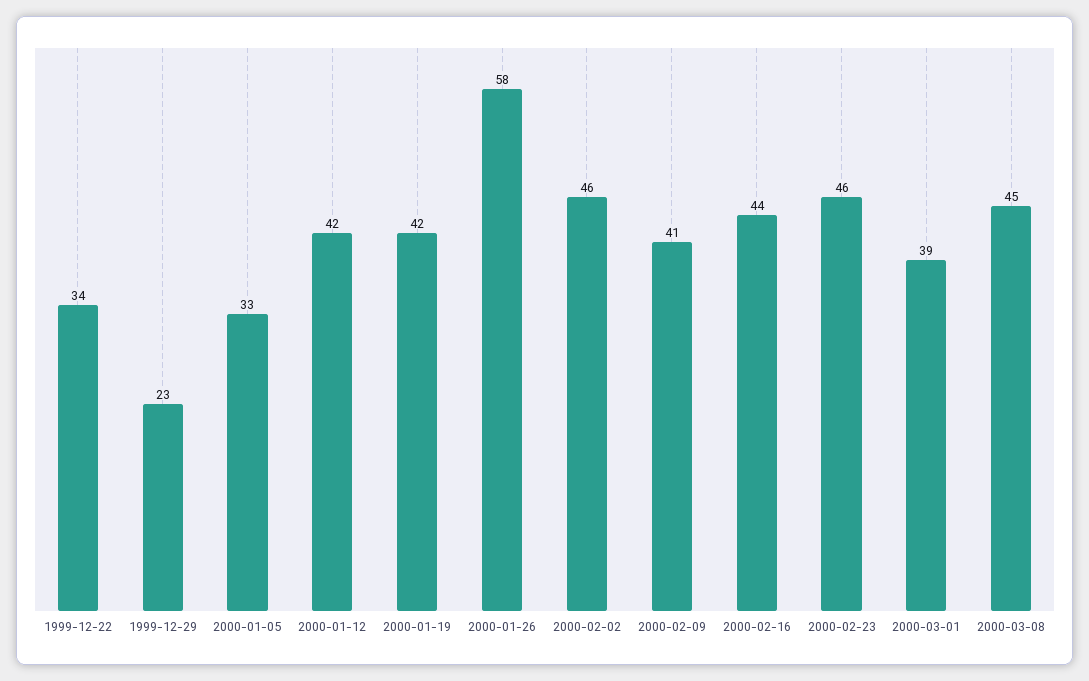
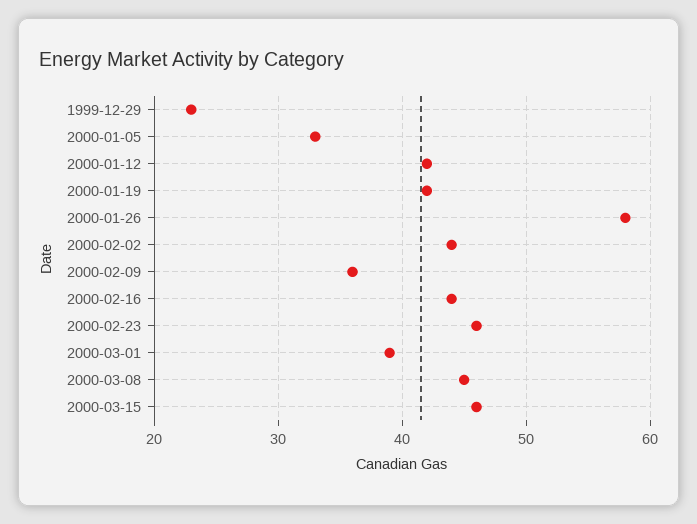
1999-12-22: 34 -> none
2000-02-02: 46 -> 44
2000-02-09: 41 -> 36
2000-03-15: none -> 46

